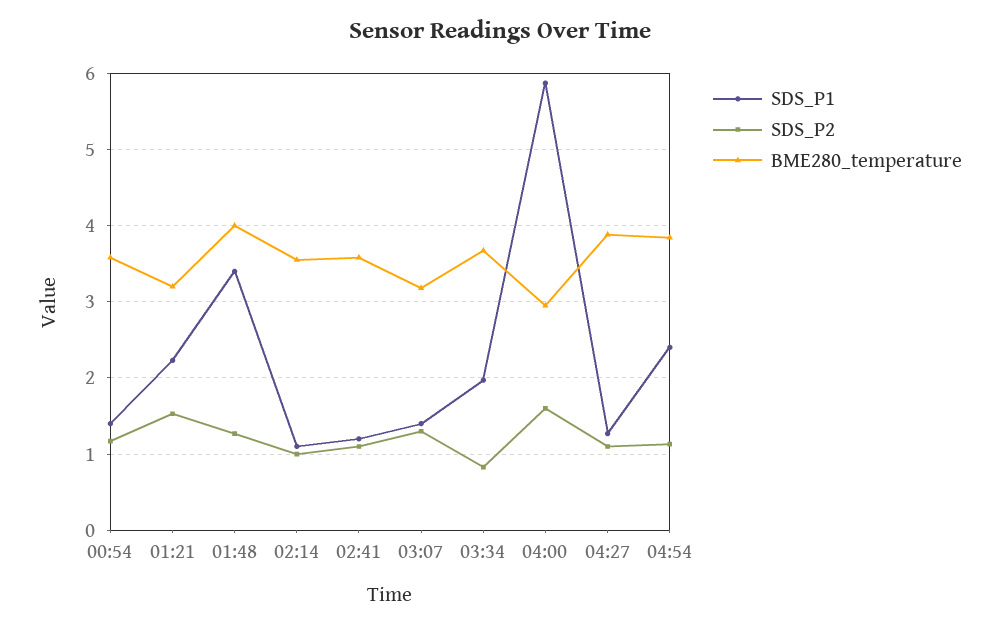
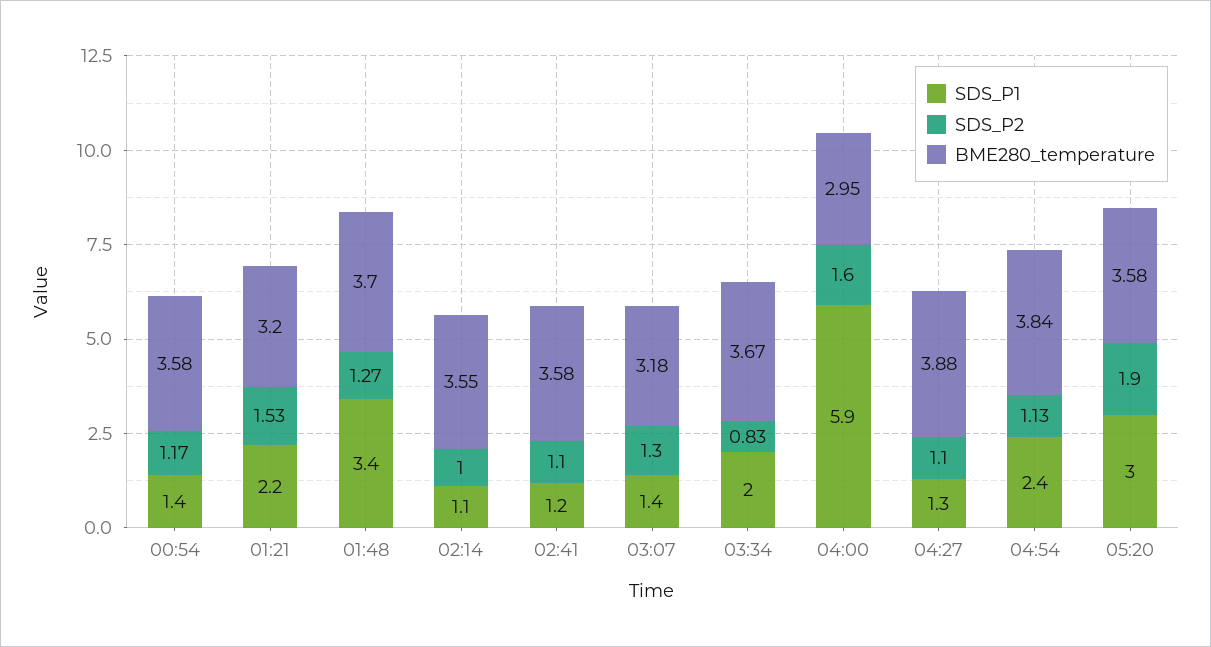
BME280_temperature, 01:48: 4 -> 3.7
SDS_P1, 05:20: none -> 3
SDS_P2, 05:20: none -> 1.9
BME280_temperature, 05:20: none -> 3.58

